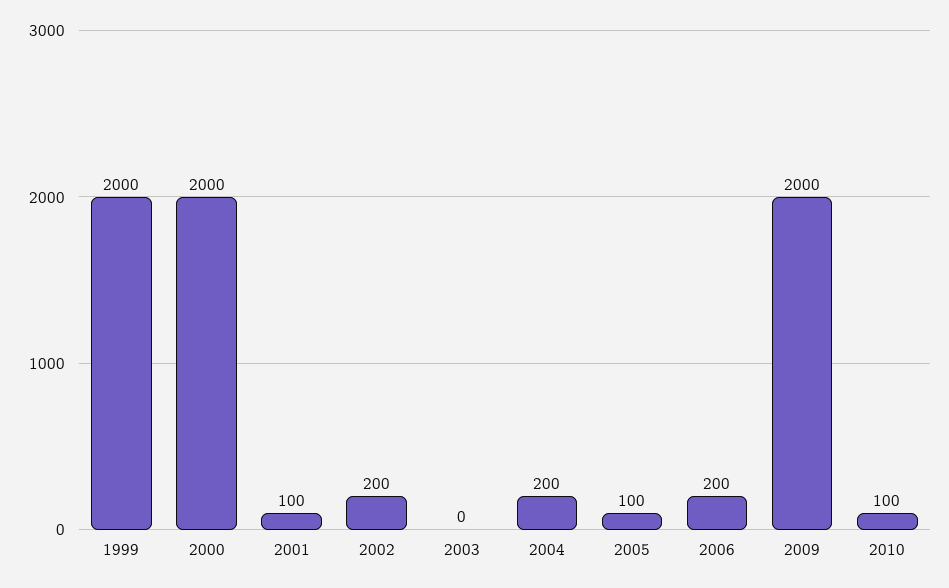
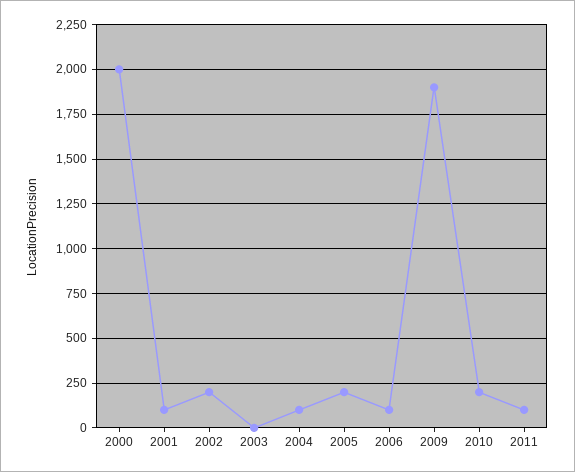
1999: 2000 -> none
2004: 200 -> 100
2005: 100 -> 200
2006: 200 -> 100
2009: 2000 -> 1900
2010: 100 -> 200
2011: none -> 100

